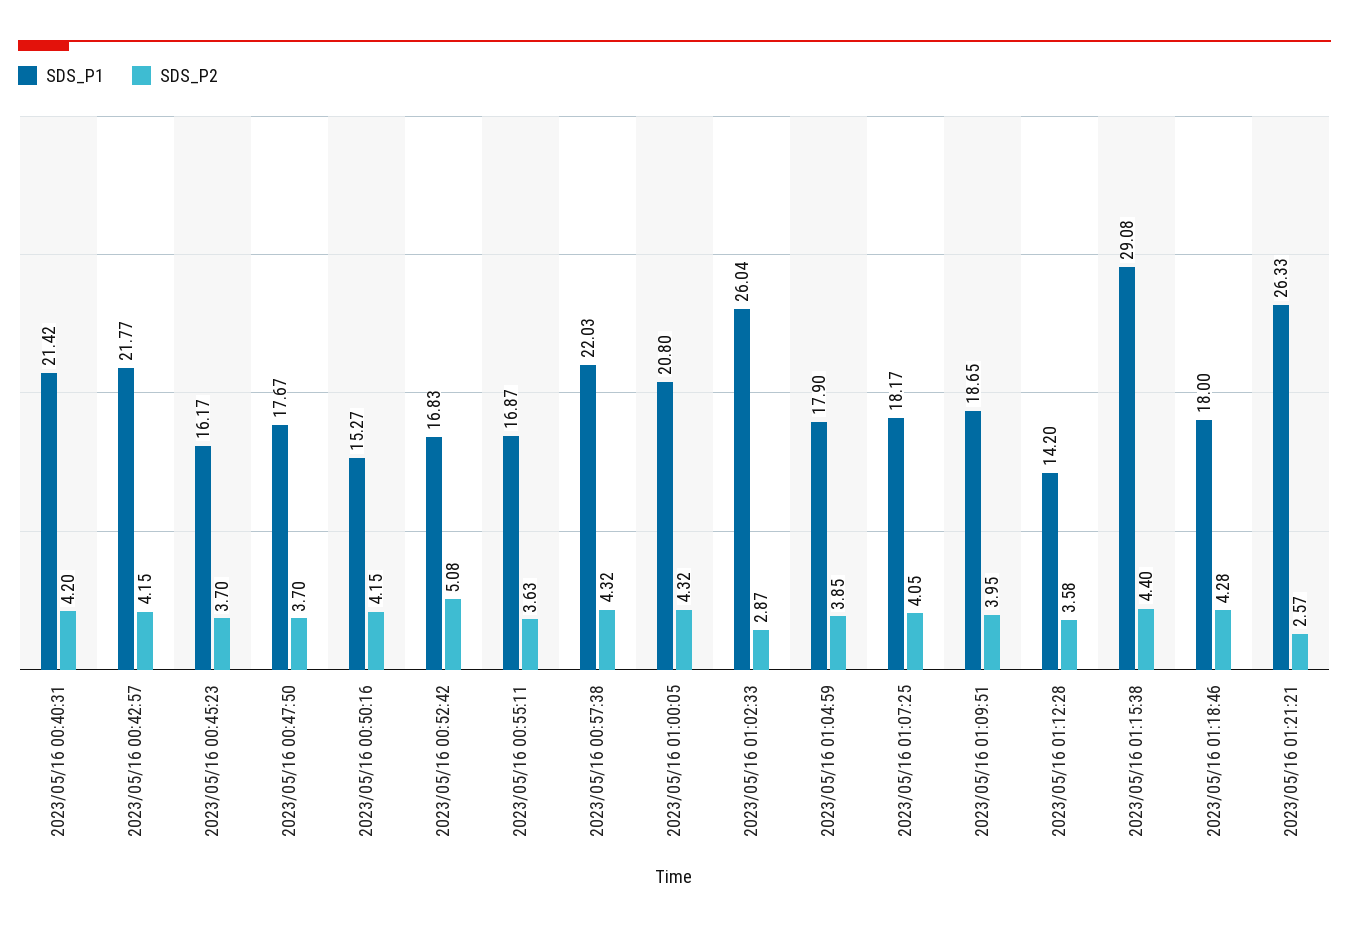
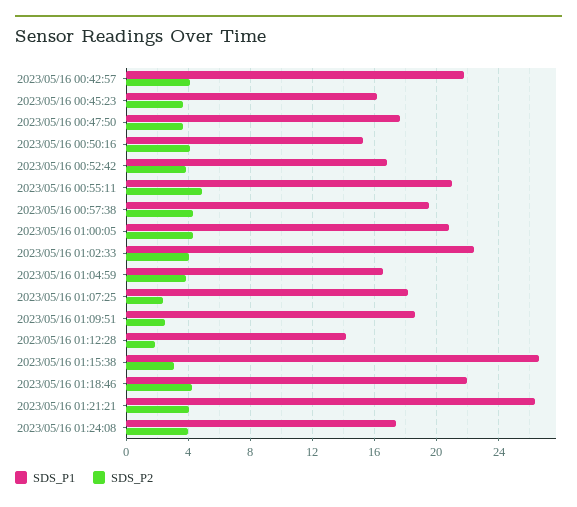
SDS_P1, 2023/05/16 00:40:31: 21.42 -> none
SDS_P2, 2023/05/16 00:40:31: 4.2 -> none
SDS_P2, 2023/05/16 00:52:42: 5.08 -> 4
SDS_P1, 2023/05/16 00:55:11: 16.87 -> 21
SDS_P2, 2023/05/16 00:55:11: 3.63 -> 5
SDS_P1, 2023/05/16 00:57:38: 22.03 -> 19.5
SDS_P1, 2023/05/16 01:02:33: 26.04 -> 22.5
SDS_P2, 2023/05/16 01:02:33: 2.87 -> 4
SDS_P1, 2023/05/16 01:04:59: 17.9 -> 16.5
SDS_P2, 2023/05/16 01:07:25: 4.05 -> 2.5
SDS_P2, 2023/05/16 01:09:51: 3.95 -> 2.5
SDS_P2, 2023/05/16 01:12:28: 3.58 -> 2
SDS_P1, 2023/05/16 01:15:38: 29.08 -> 26.5
SDS_P2, 2023/05/16 01:15:38: 4.4 -> 3
SDS_P1, 2023/05/16 01:18:46: 18 -> 22
SDS_P2, 2023/05/16 01:21:21: 2.57 -> 4
SDS_P1, 2023/05/16 01:24:08: none -> 17.5
SDS_P2, 2023/05/16 01:24:08: none -> 4

